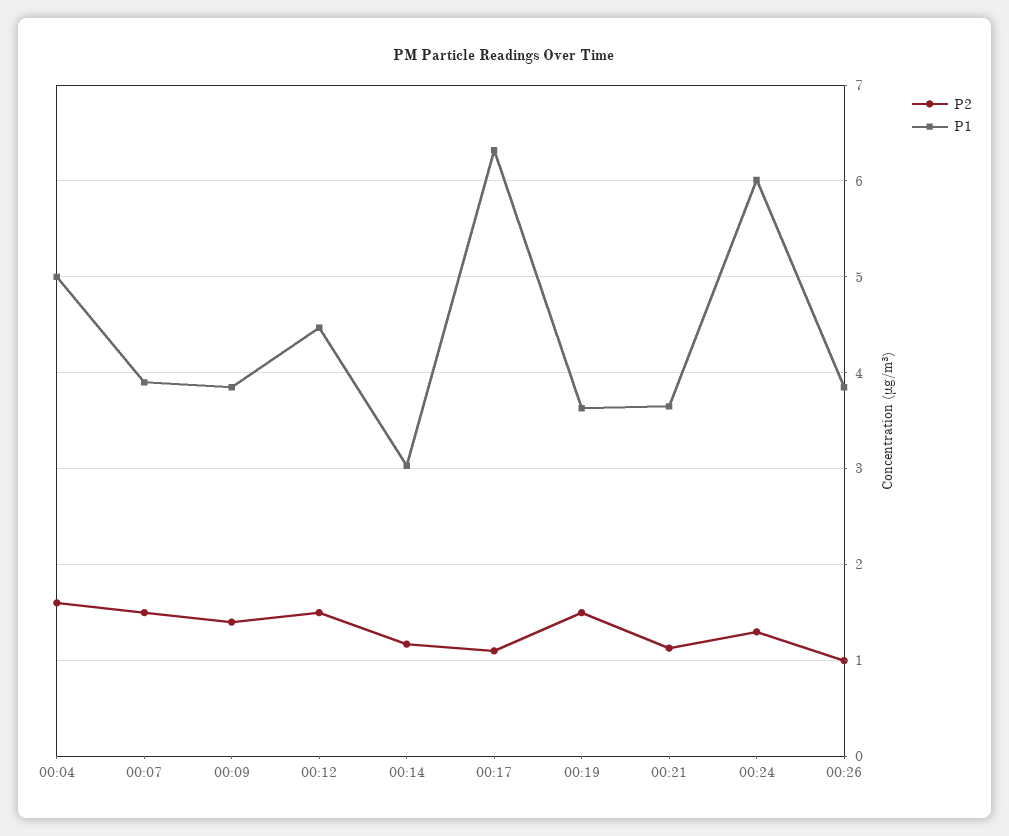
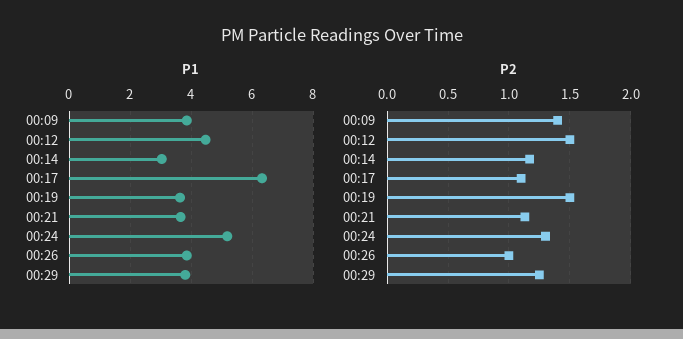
P2, 00:04: 1.6 -> none
P1, 00:04: 5 -> none
P2, 00:07: 1.5 -> none
P1, 00:07: 3.9 -> none
P1, 00:24: 6 -> 5.2
P1, 00:29: none -> 3.8
P2, 00:29: none -> 1.25

